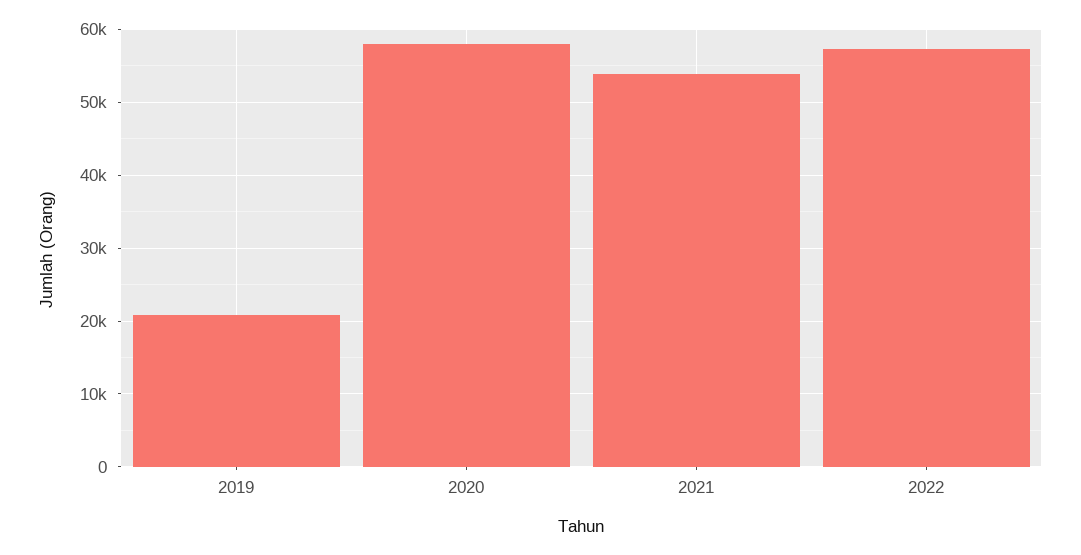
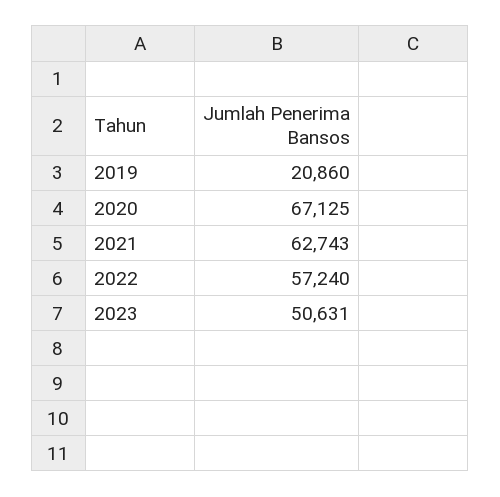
2020: 58000 -> 67125
2021: 54000 -> 62743
2023: none -> 50631

